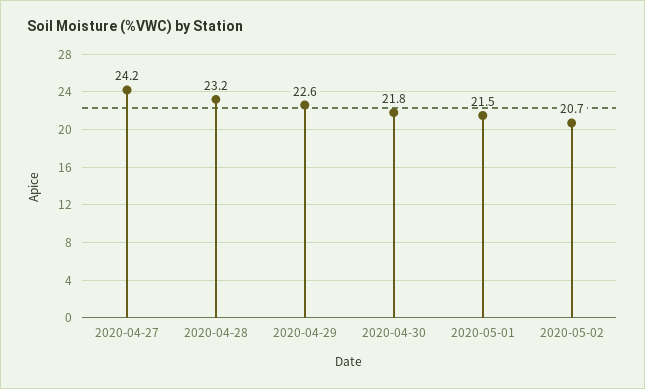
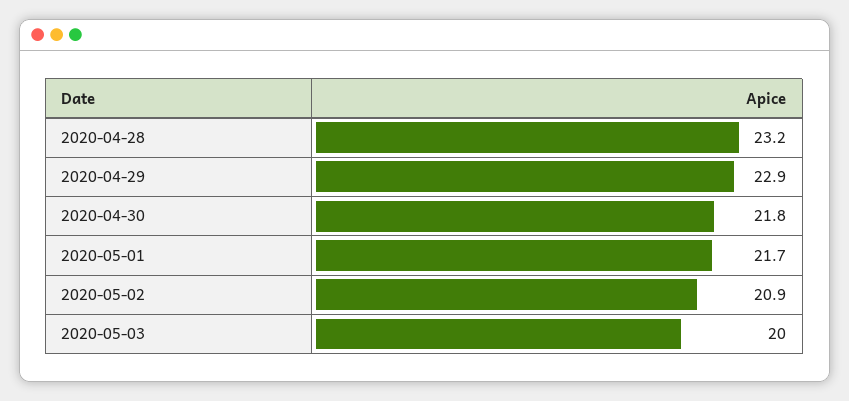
2020-04-27: 24.2 -> none
2020-04-29: 22.6 -> 22.9
2020-05-01: 21.5 -> 21.7
2020-05-02: 20.7 -> 20.9
2020-05-03: none -> 20

